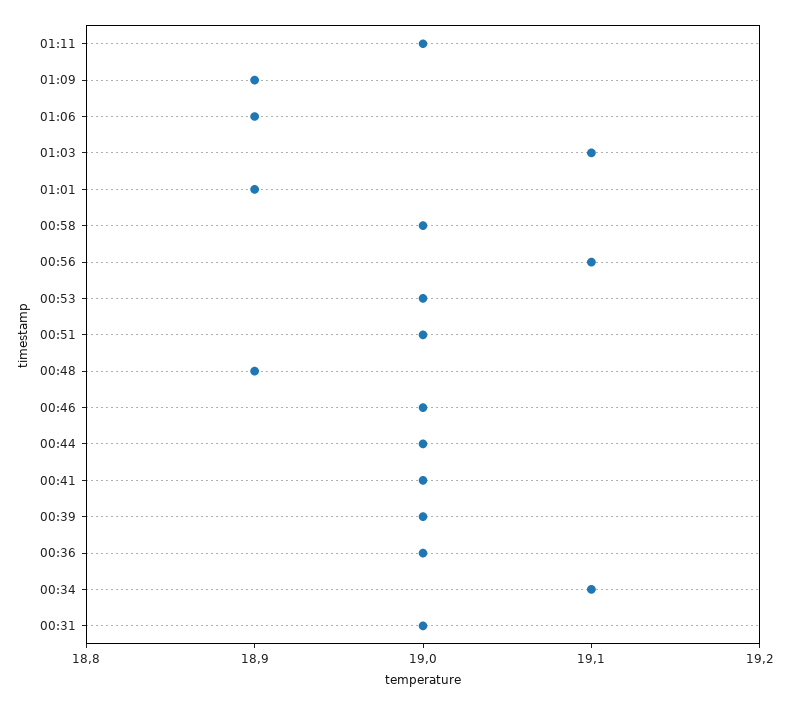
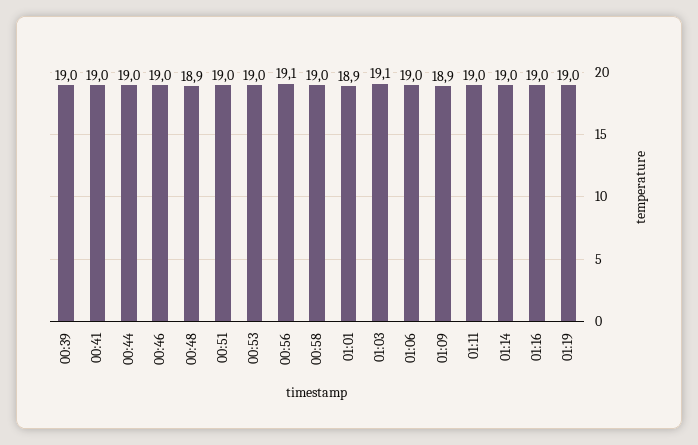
01:06: 18.9 -> 19
00:36: 19 -> none
00:34: 19.1 -> none
00:31: 19 -> none
01:14: none -> 19
01:16: none -> 19
01:19: none -> 19

